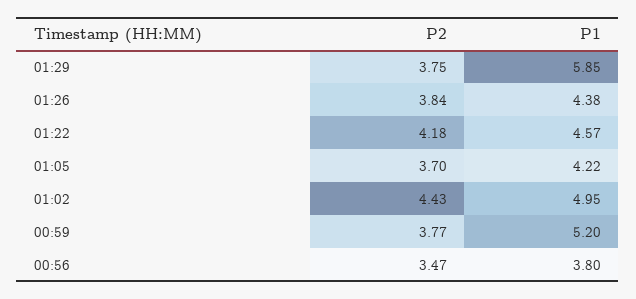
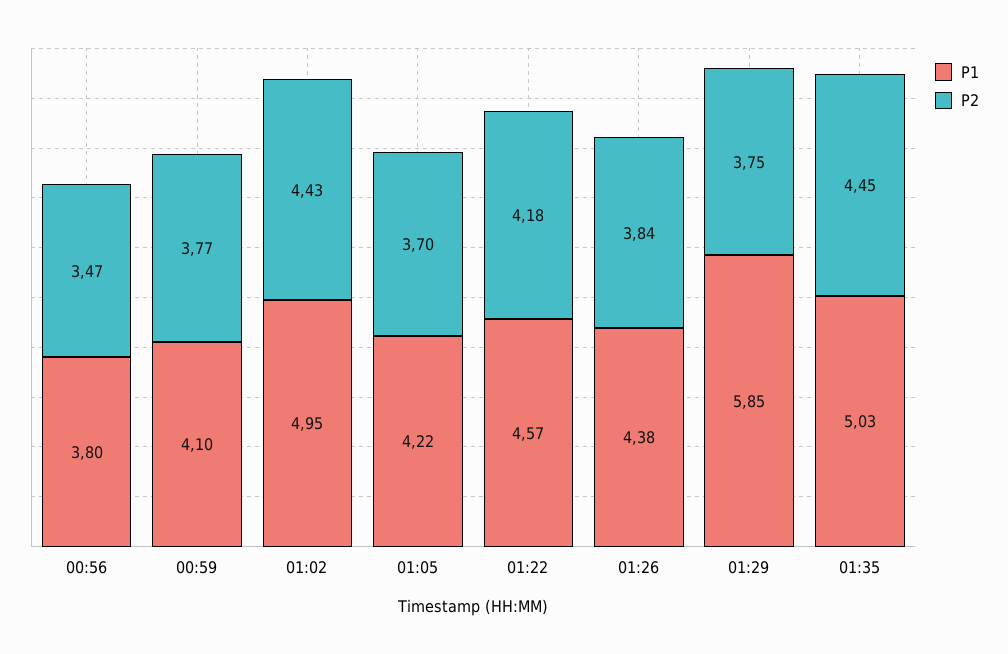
P1, 00:59: 5.2 -> 4.1
P1, 01:35: none -> 5.03
P2, 01:35: none -> 4.45

